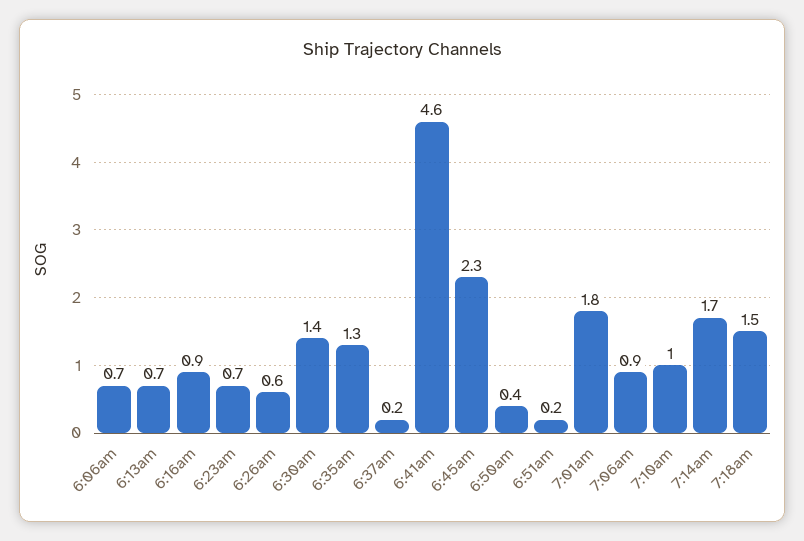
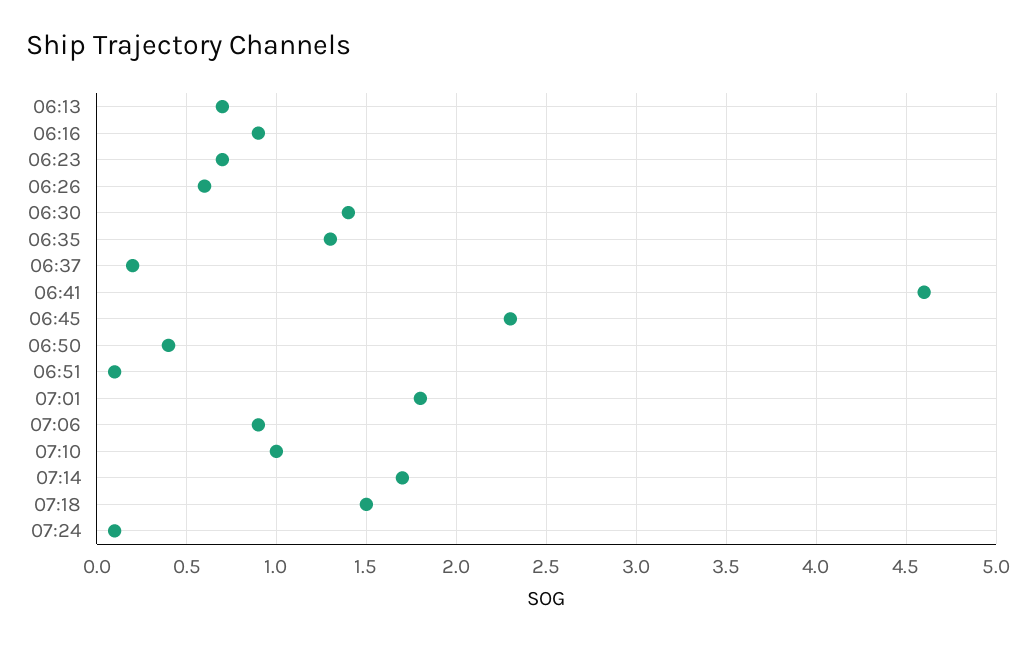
6:06am: 0.7 -> none
6:51am: 0.2 -> 0.1
07:24: none -> 0.1

